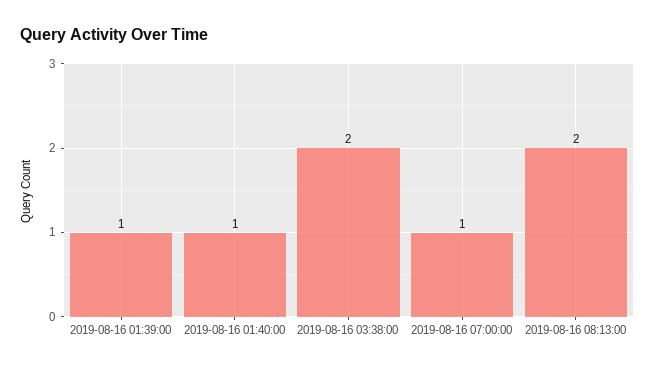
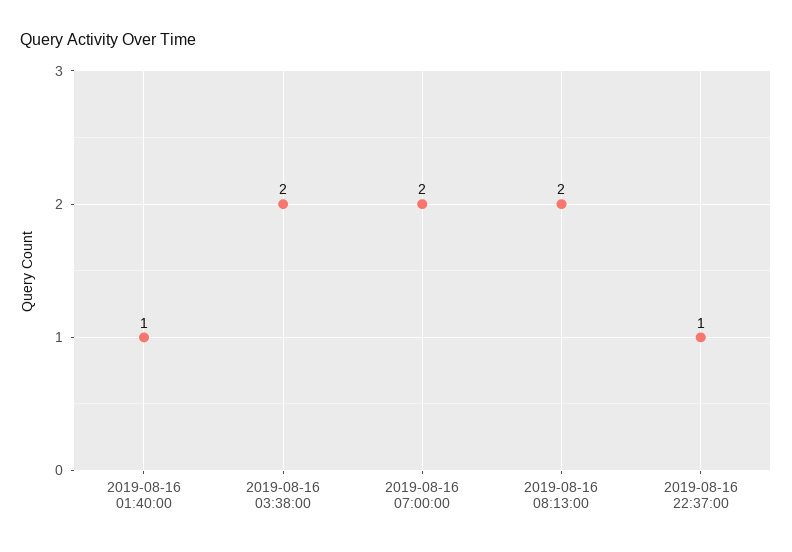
2019-08-16 01:39:00: 1 -> none
2019-08-16 07:00:00: 1 -> 2
2019-08-16 22:37:00: none -> 1

